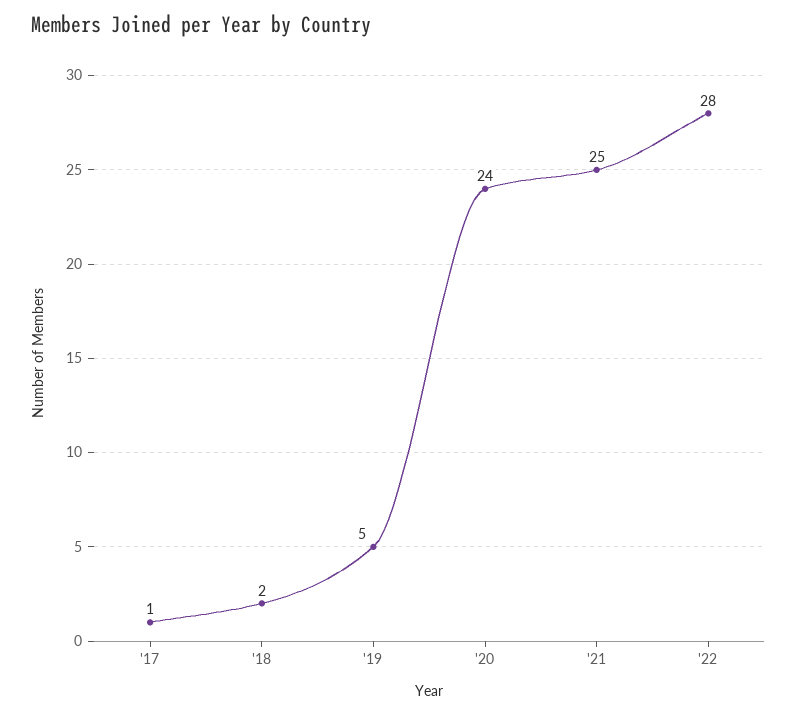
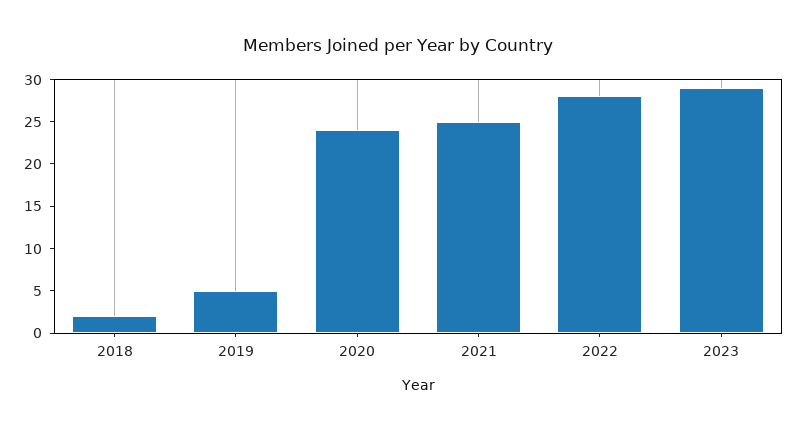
'17: 1 -> none
2023: none -> 29

